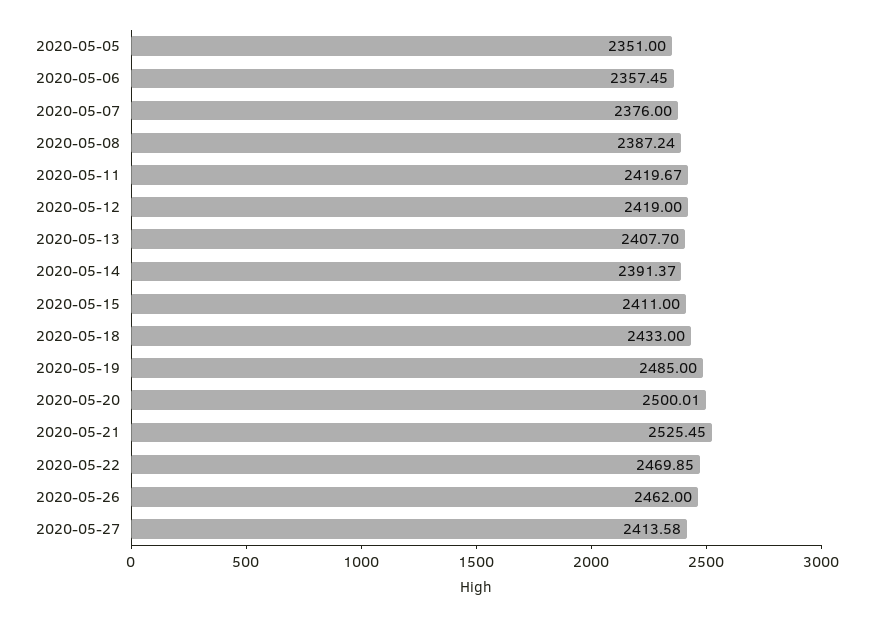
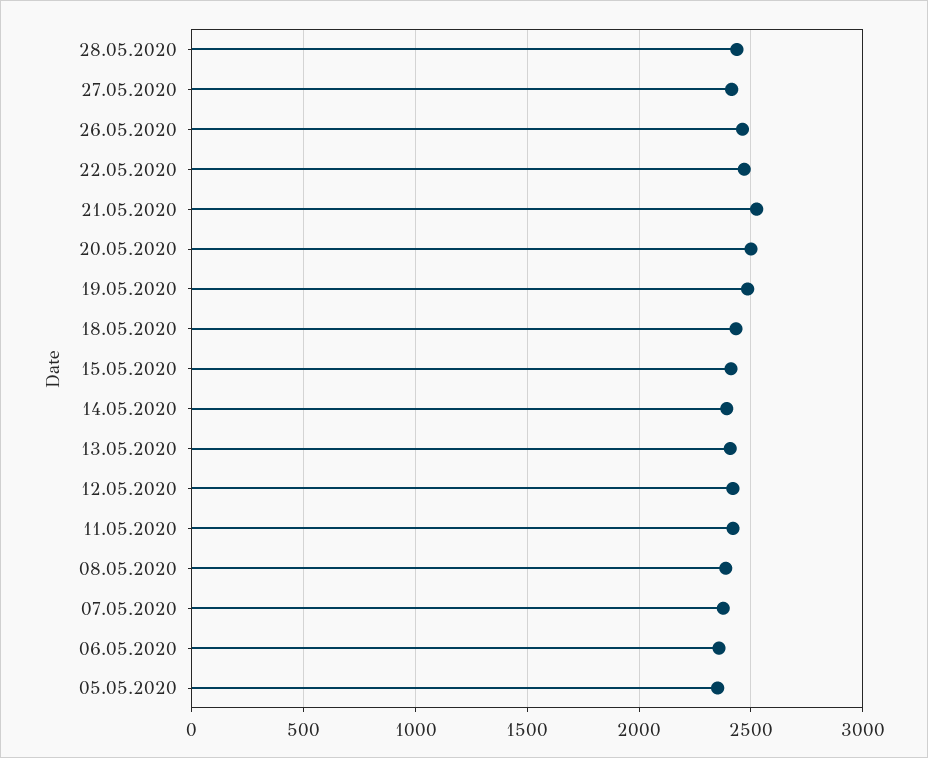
28.05.2020: none -> 2450

